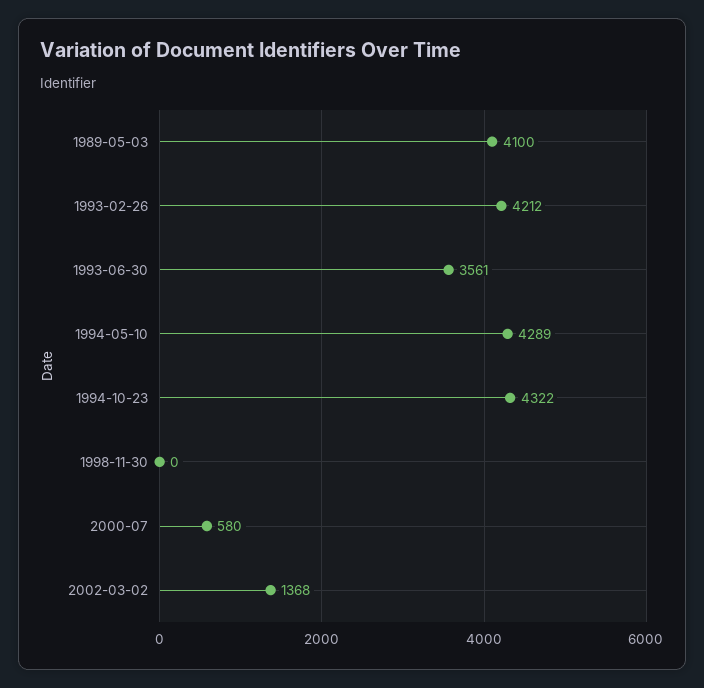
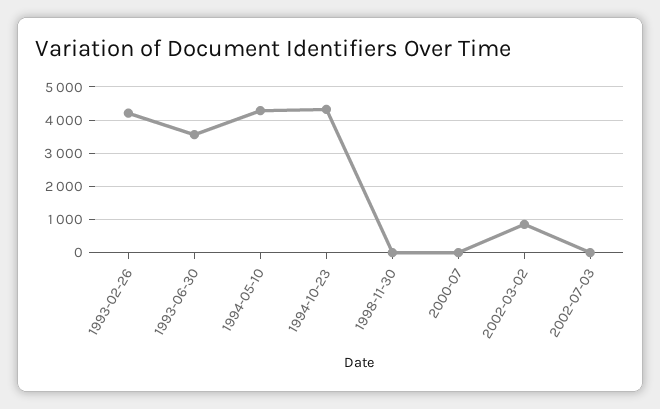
1989-05-03: 4100 -> none
2000-07: 580 -> 0
2002-03-02: 1368 -> 800
2002-07-03: none -> 0

